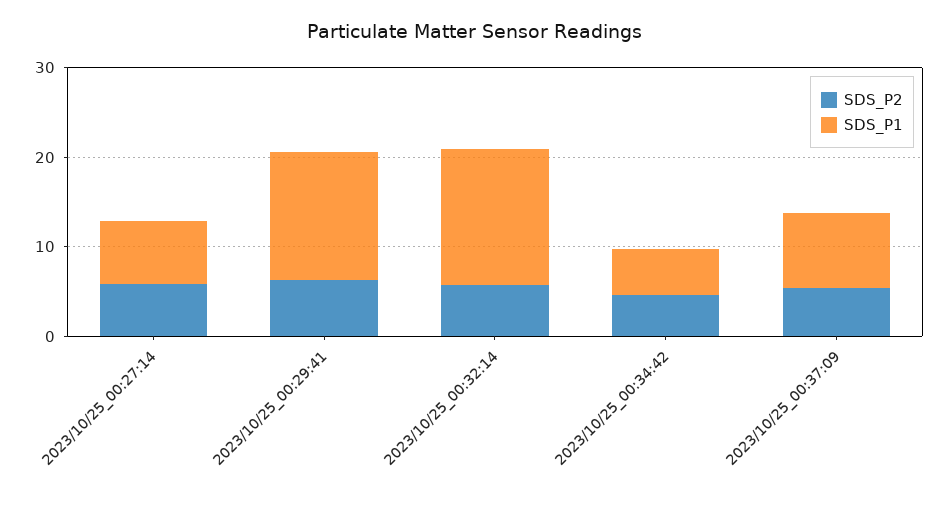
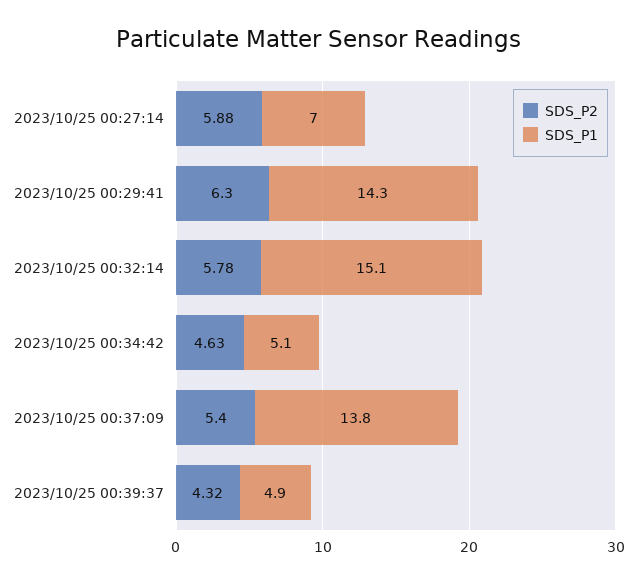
SDS_P1, 2023/10/25_00:37:09: 8 -> 13.8
SDS_P2, 2023/10/25 00:39:37: none -> 4.32
SDS_P1, 2023/10/25 00:39:37: none -> 4.9

